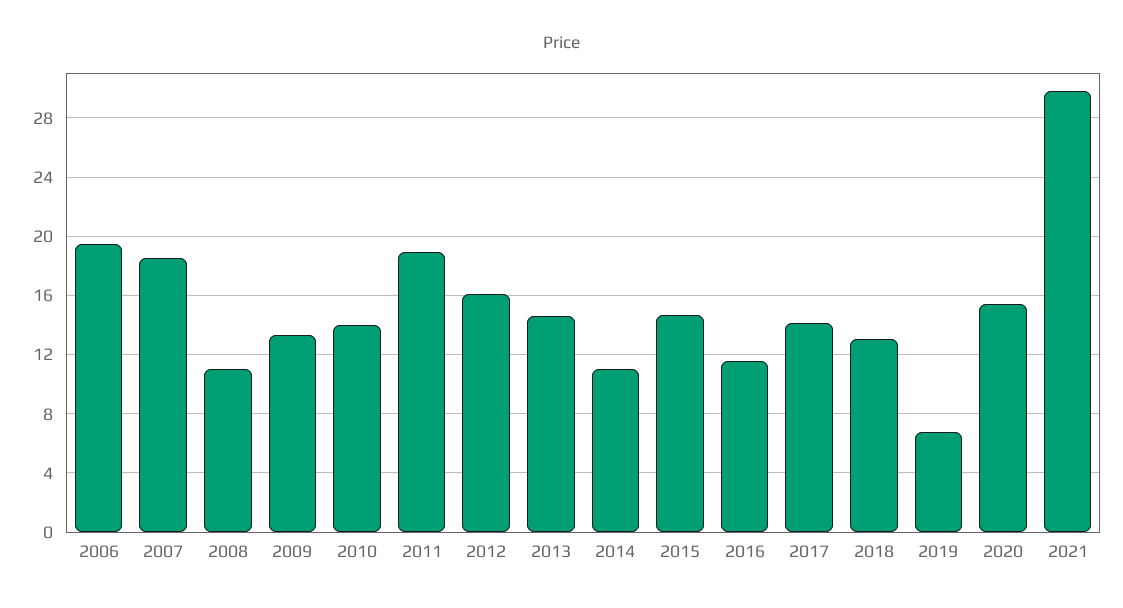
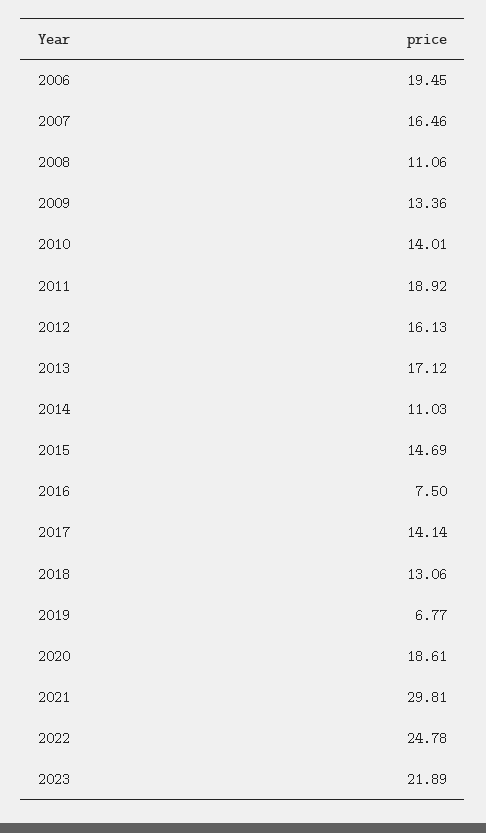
2007: 18.5 -> 16.46
2013: 14.5 -> 17.12
2016: 11.5 -> 7.5
2020: 15.5 -> 18.61
2022: none -> 24.78
2023: none -> 21.89

